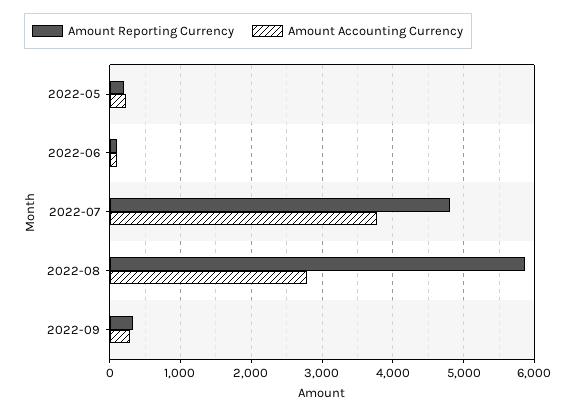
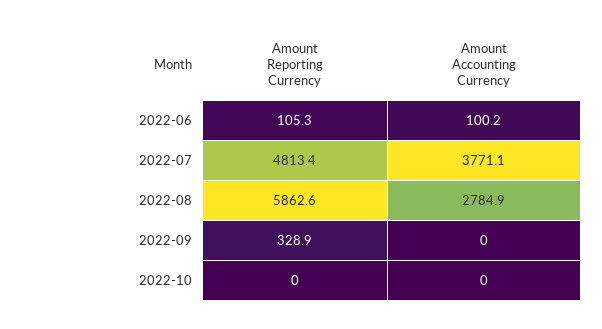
Amount Reporting Currency, 2022-05: 200 -> none
Amount Accounting Currency, 2022-05: 200 -> none
Amount Accounting Currency, 2022-09: 300 -> 0
Amount Reporting Currency, 2022-10: none -> 0
Amount Accounting Currency, 2022-10: none -> 0

